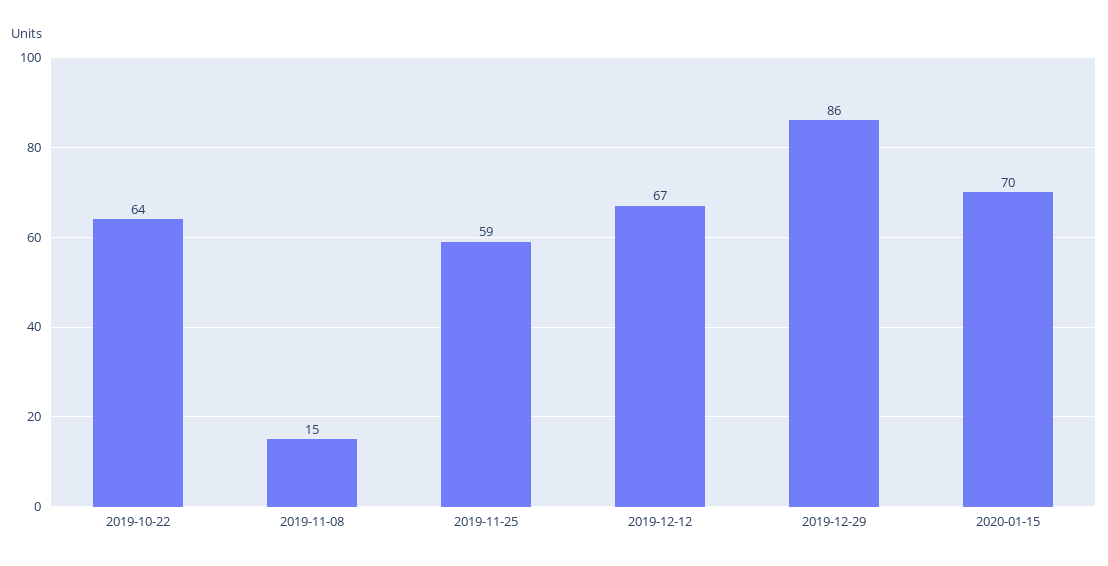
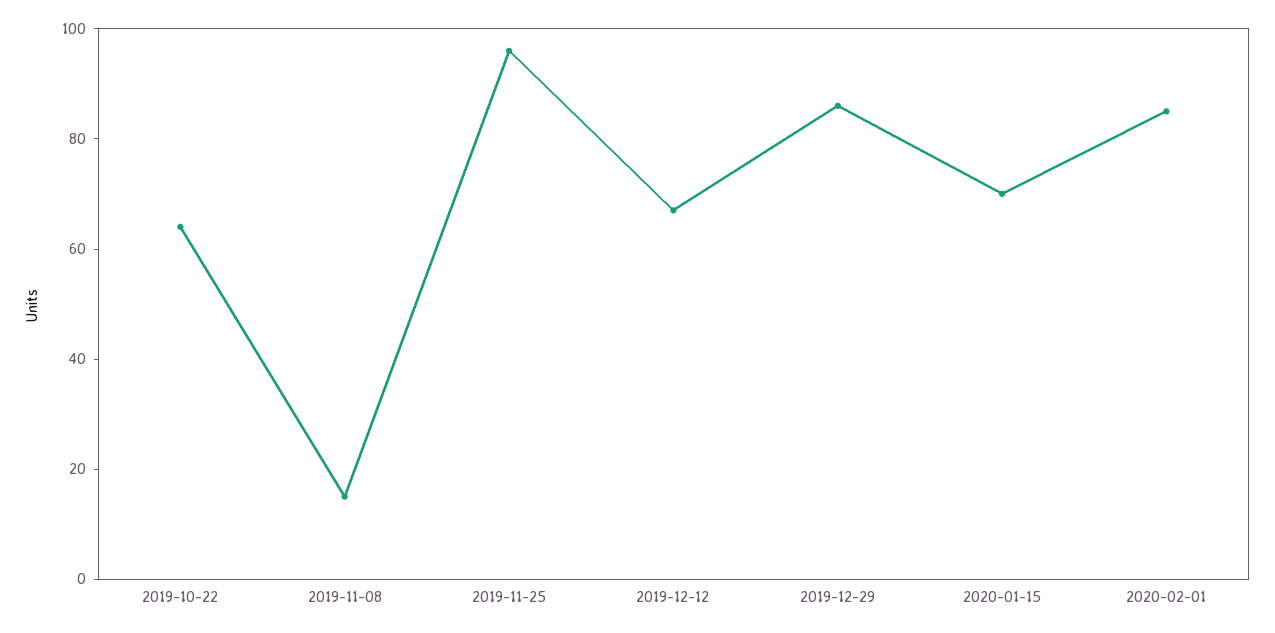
2019-11-25: 59 -> 95
2020-02-01: none -> 85

